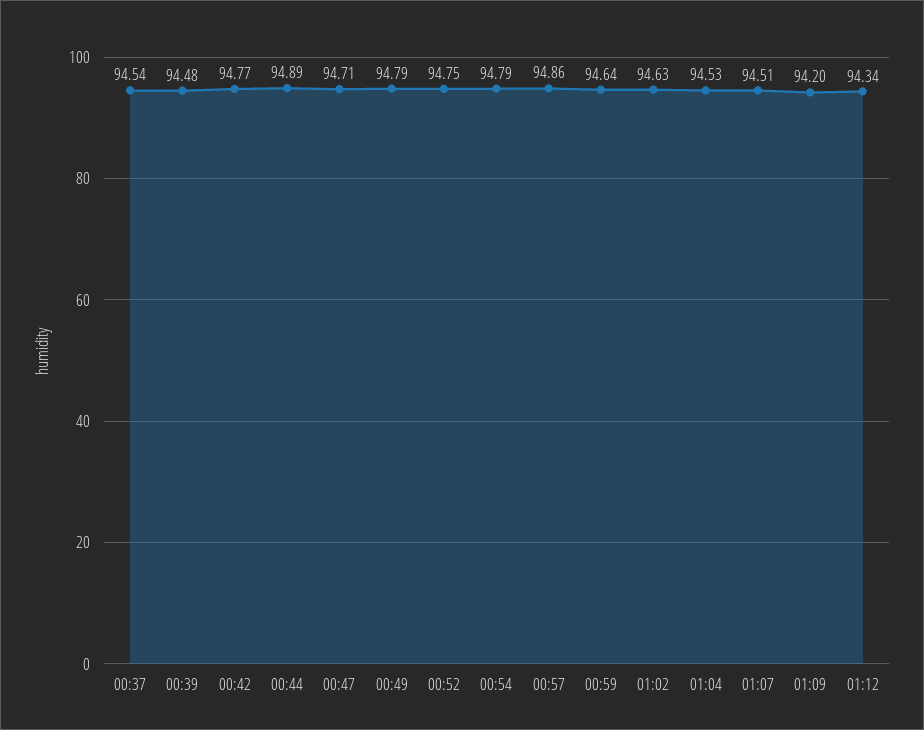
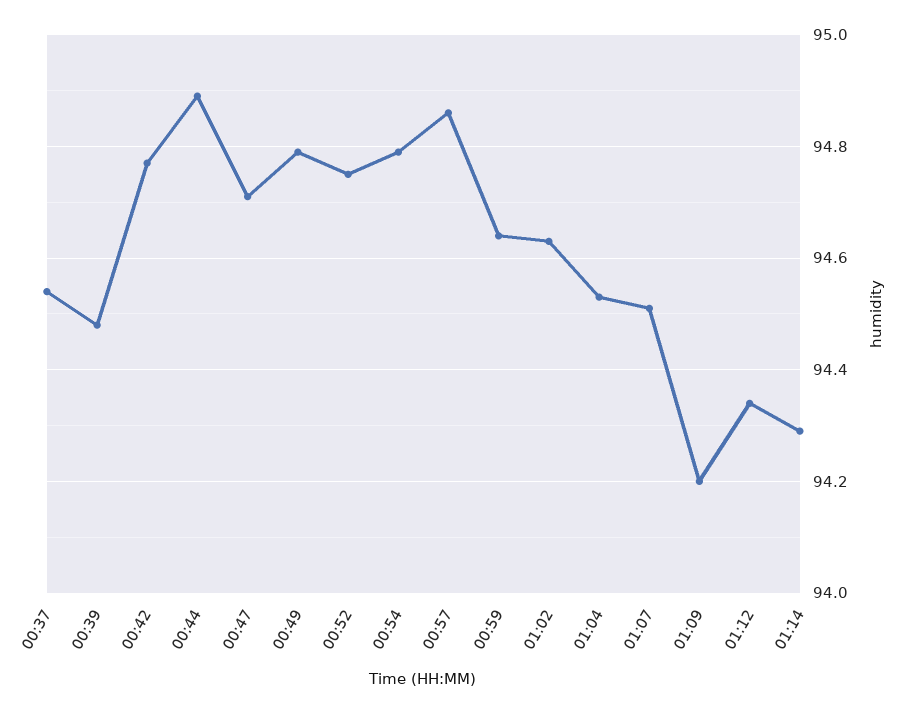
01:14: none -> 94.3

